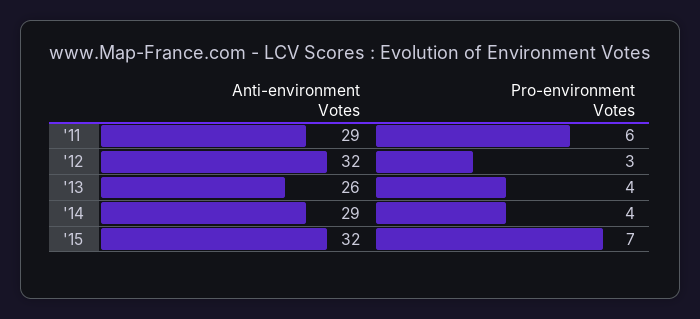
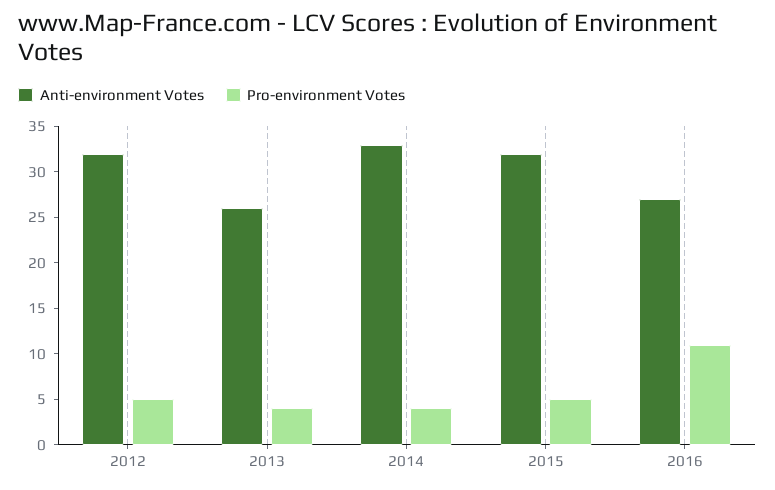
Anti-environment Votes, '11: 29 -> none
Pro-environment Votes, '11: 6 -> none
Pro-environment Votes, '12: 3 -> 5
Anti-environment Votes, '14: 29 -> 33
Pro-environment Votes, '15: 7 -> 5
Anti-environment Votes, 2016: none -> 27
Pro-environment Votes, 2016: none -> 11

